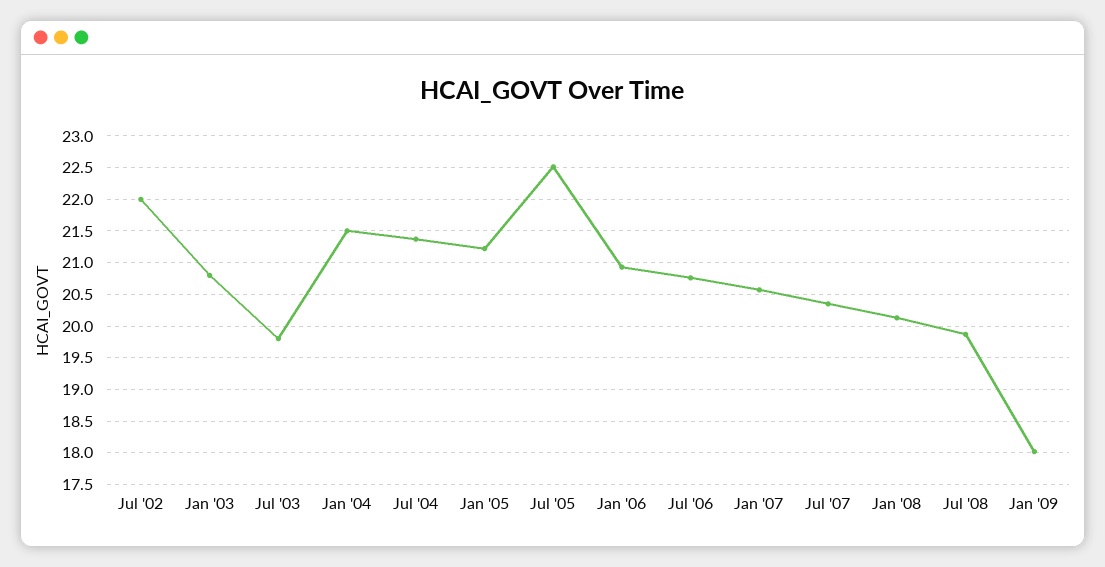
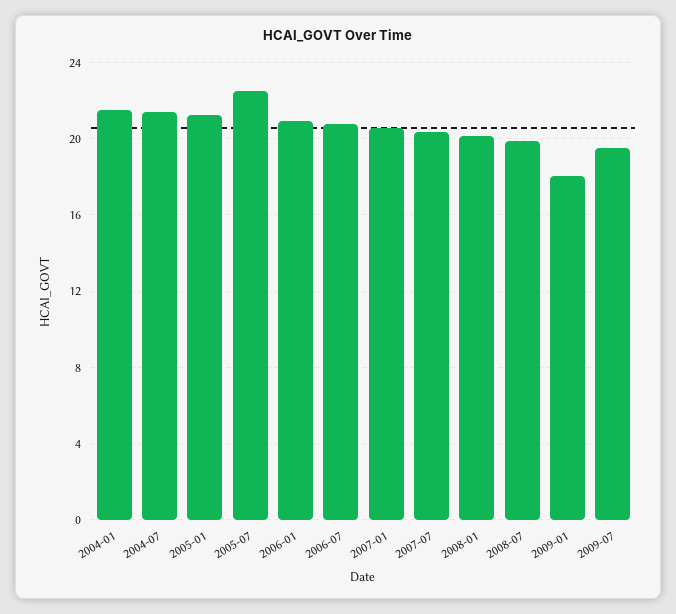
Jul '02: 22 -> none
Jan '03: 20.8 -> none
Jul '03: 19.8 -> none
2009-07: none -> 19.5

